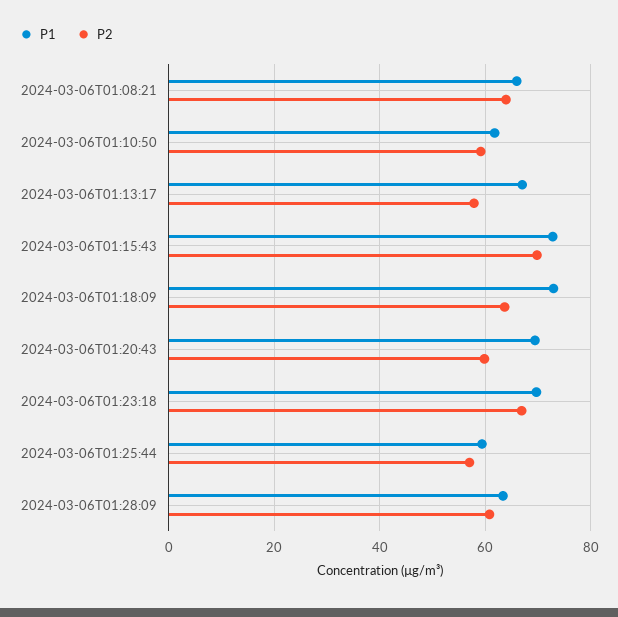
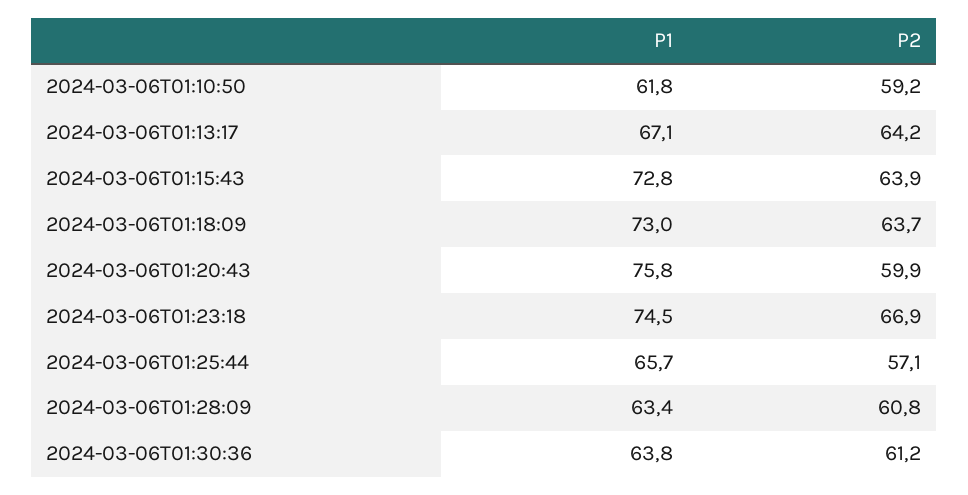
P1, 2024-03-06T01:08:21: 66 -> none
P2, 2024-03-06T01:08:21: 64 -> none
P2, 2024-03-06T01:13:17: 58 -> 64.2
P2, 2024-03-06T01:15:43: 70 -> 63.9
P1, 2024-03-06T01:20:43: 70 -> 75.8
P1, 2024-03-06T01:23:18: 70 -> 74.5
P1, 2024-03-06T01:25:44: 60 -> 65.7
P1, 2024-03-06T01:30:36: none -> 63.8
P2, 2024-03-06T01:30:36: none -> 61.2

